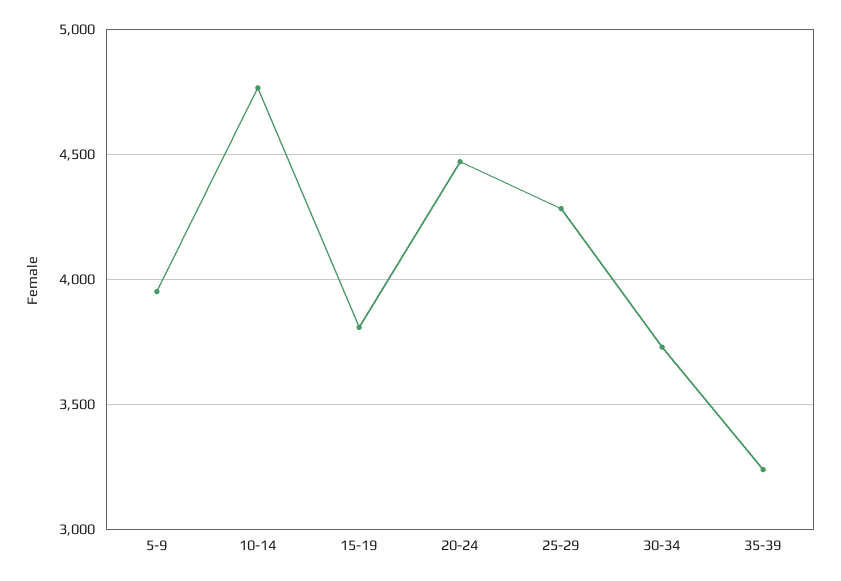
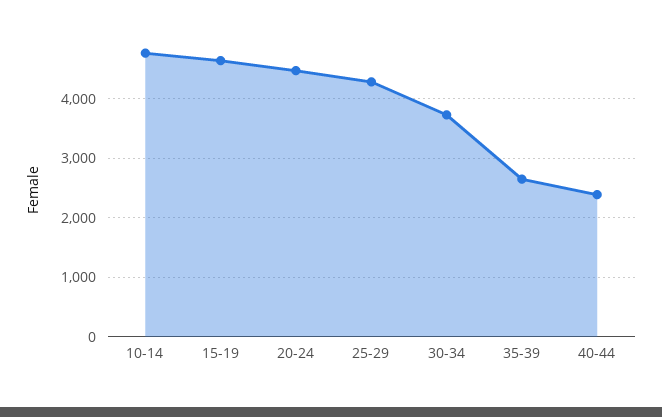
5-9: 3950 -> none
15-19: 3800 -> 4600
35-39: 3250 -> 2600
40-44: none -> 2400

